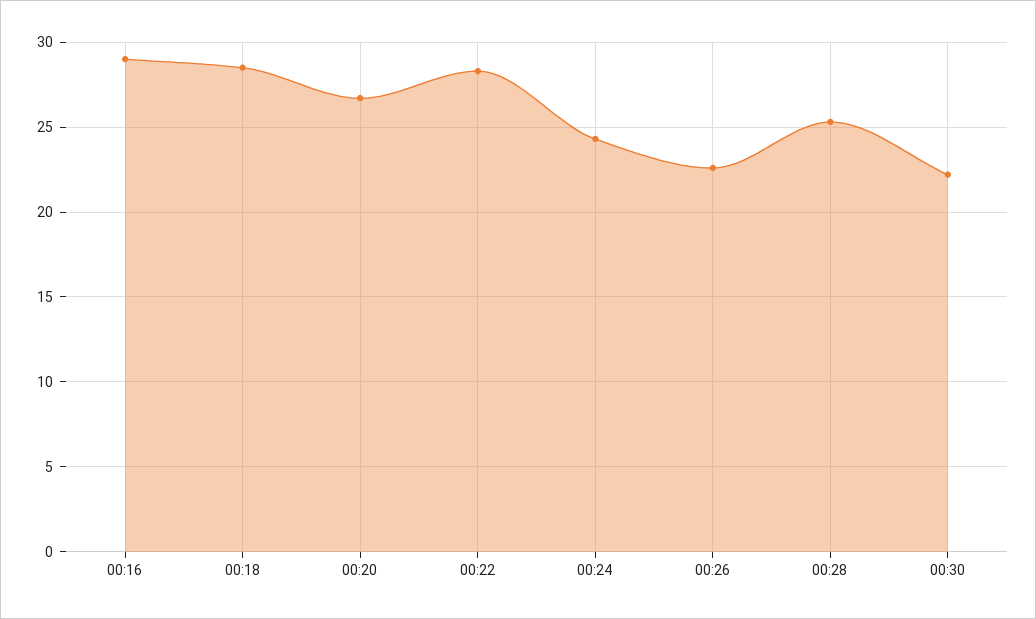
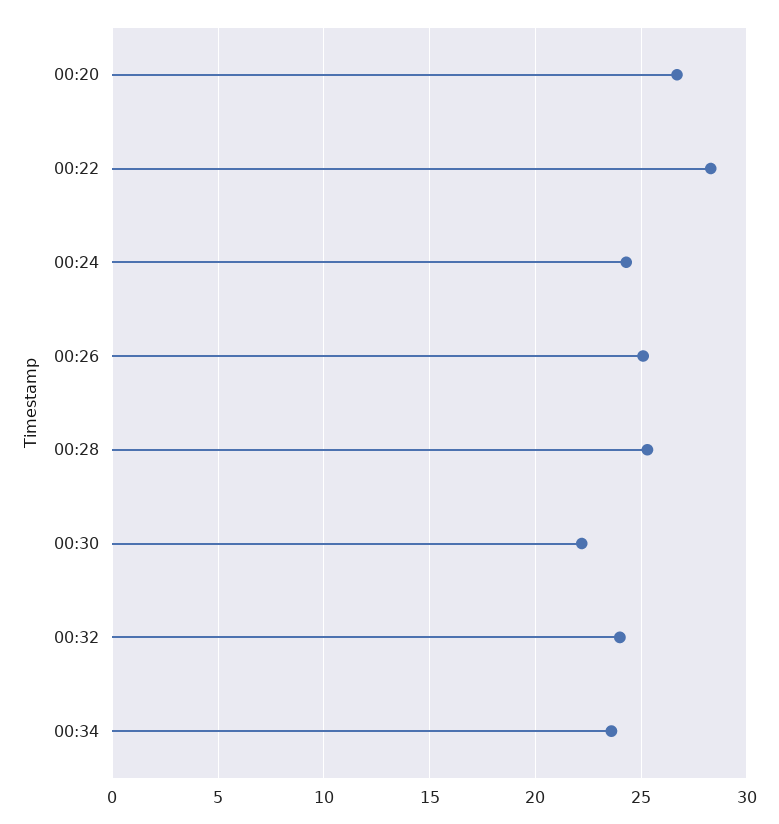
00:16: 29 -> none
00:18: 28.5 -> none
00:26: 22.5 -> 25
00:32: none -> 24
00:34: none -> 23.5

